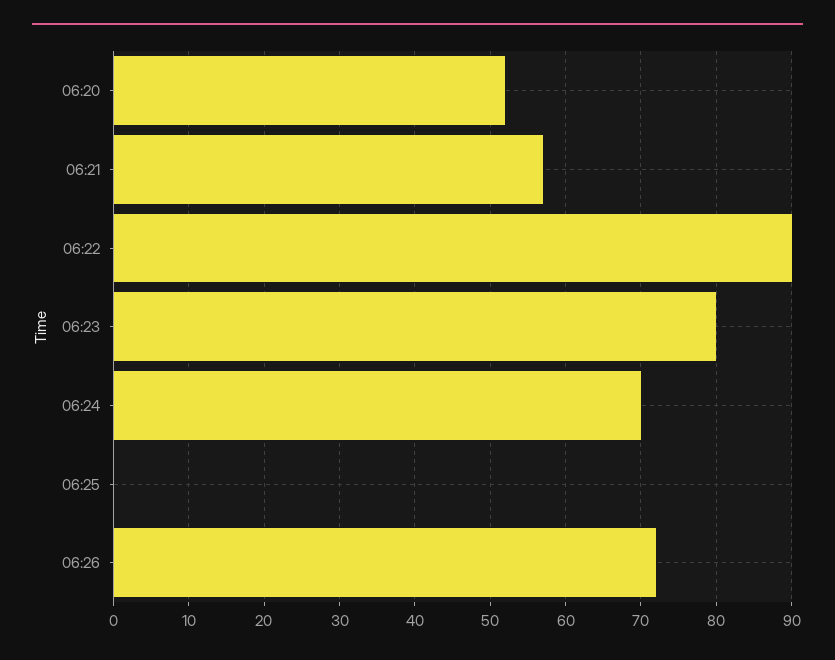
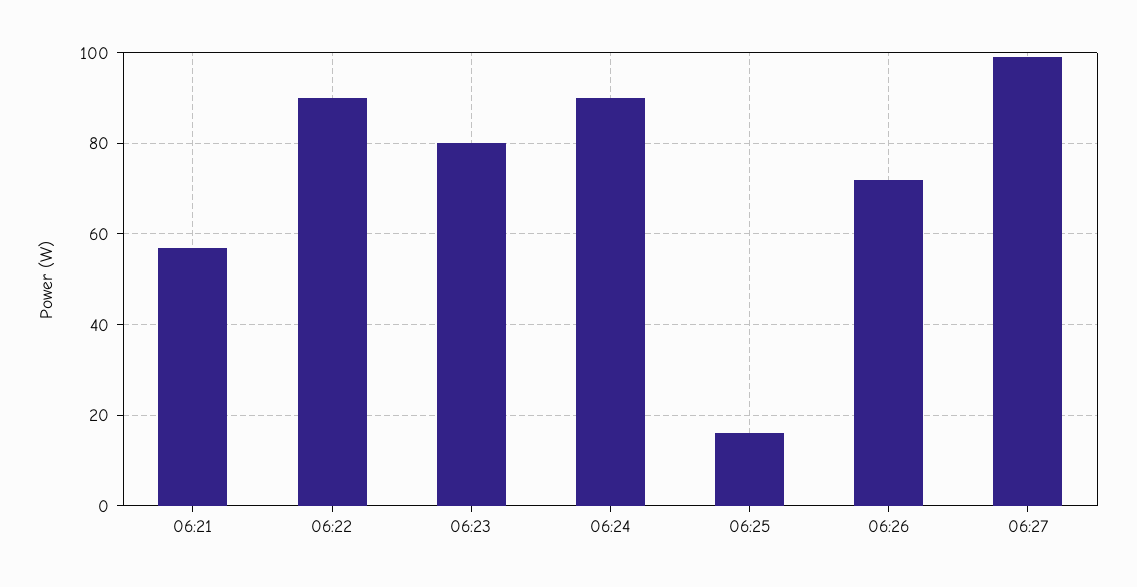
06:20: 52 -> none
06:24: 70 -> 90
06:25: 0 -> 15
06:27: none -> 100

